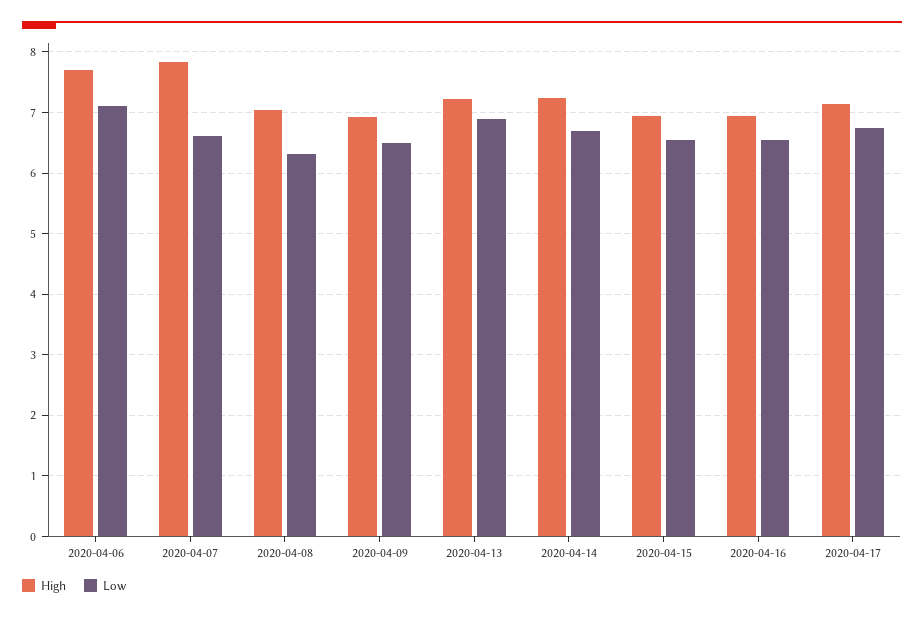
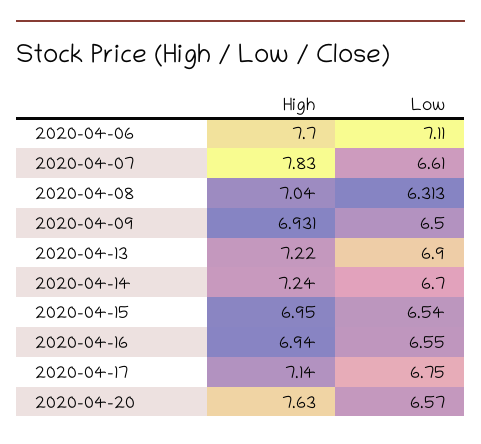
High, 2020-04-20: none -> 7.63
Low, 2020-04-20: none -> 6.57

